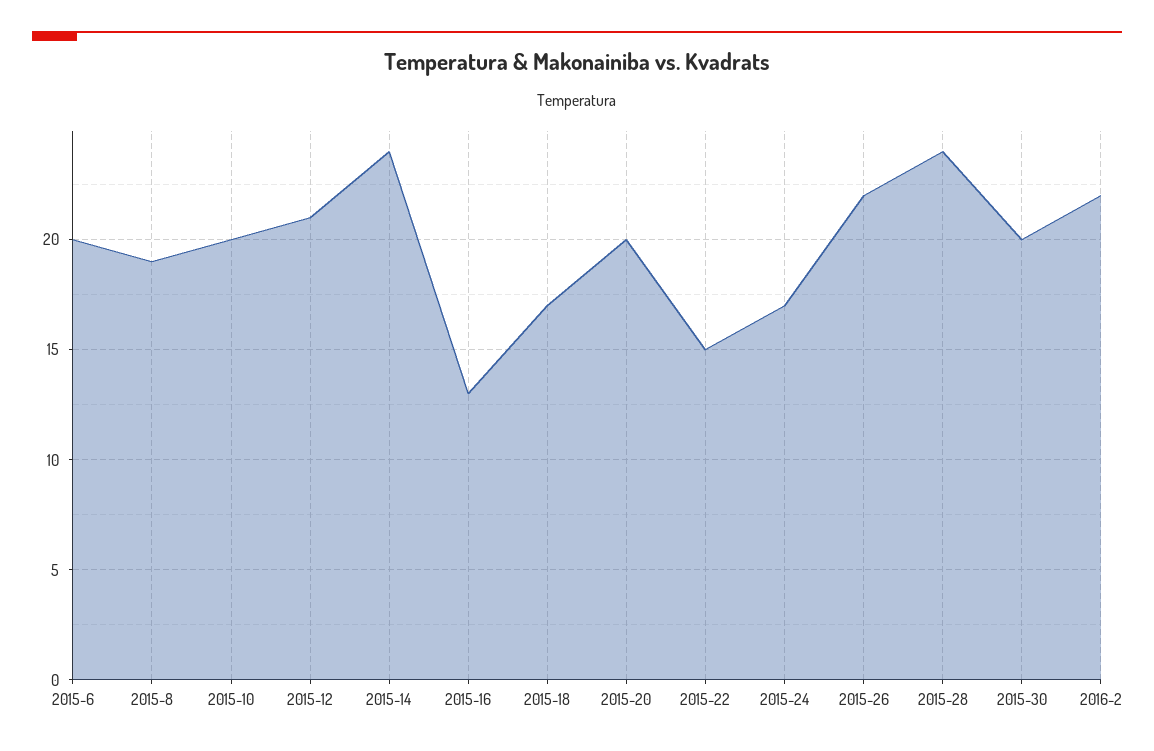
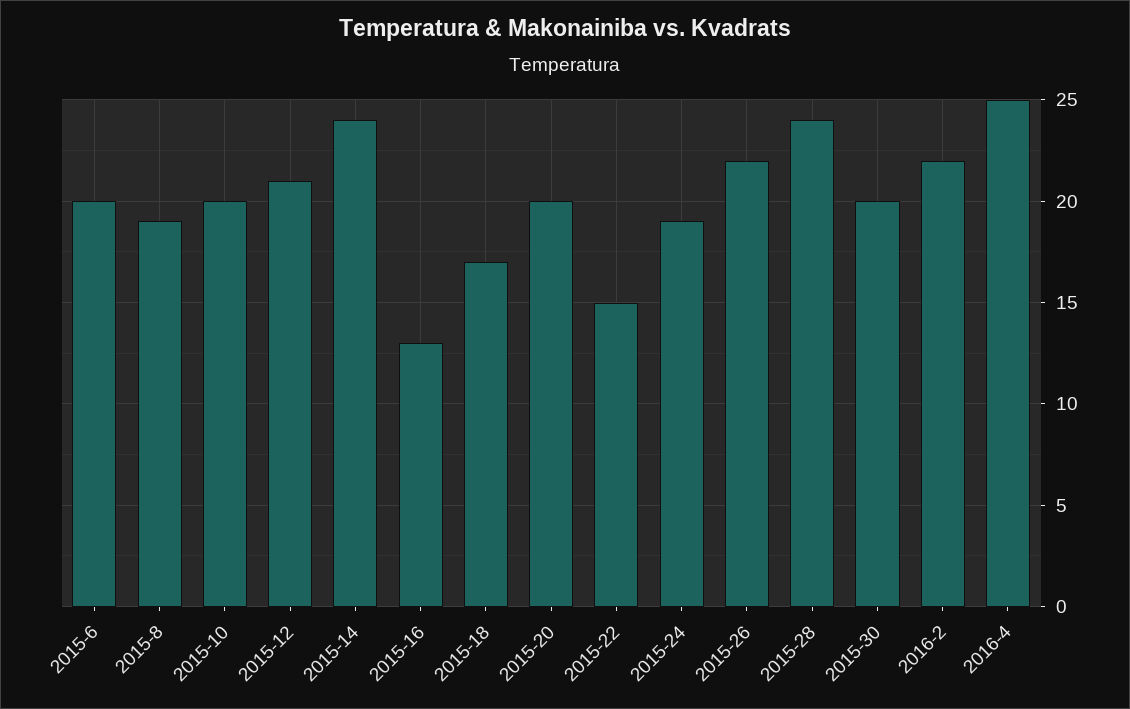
2015-24: 17 -> 19
2016-4: none -> 25

